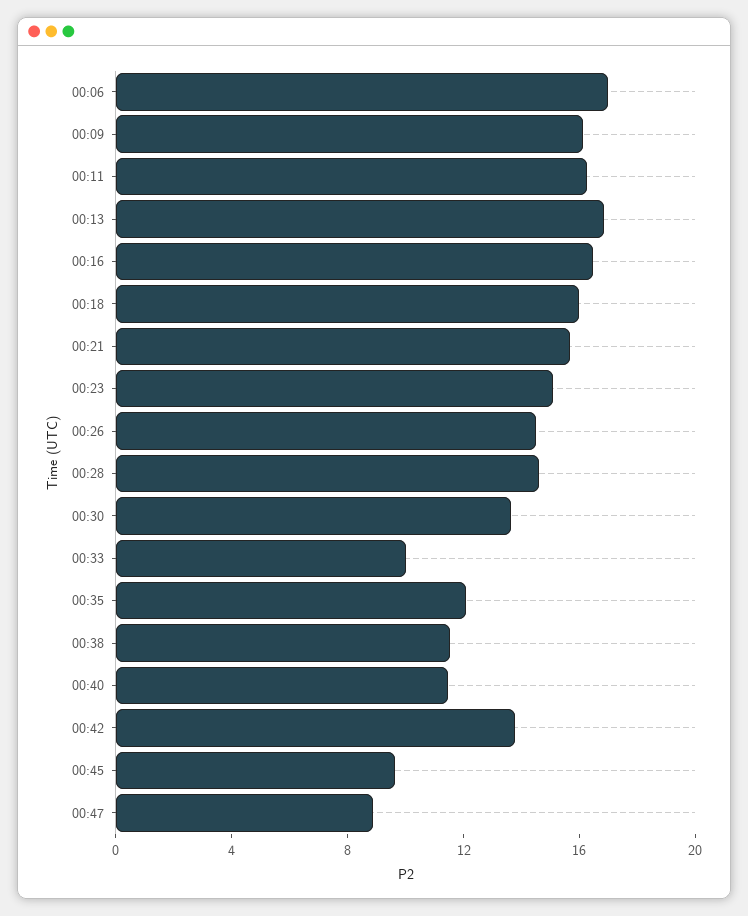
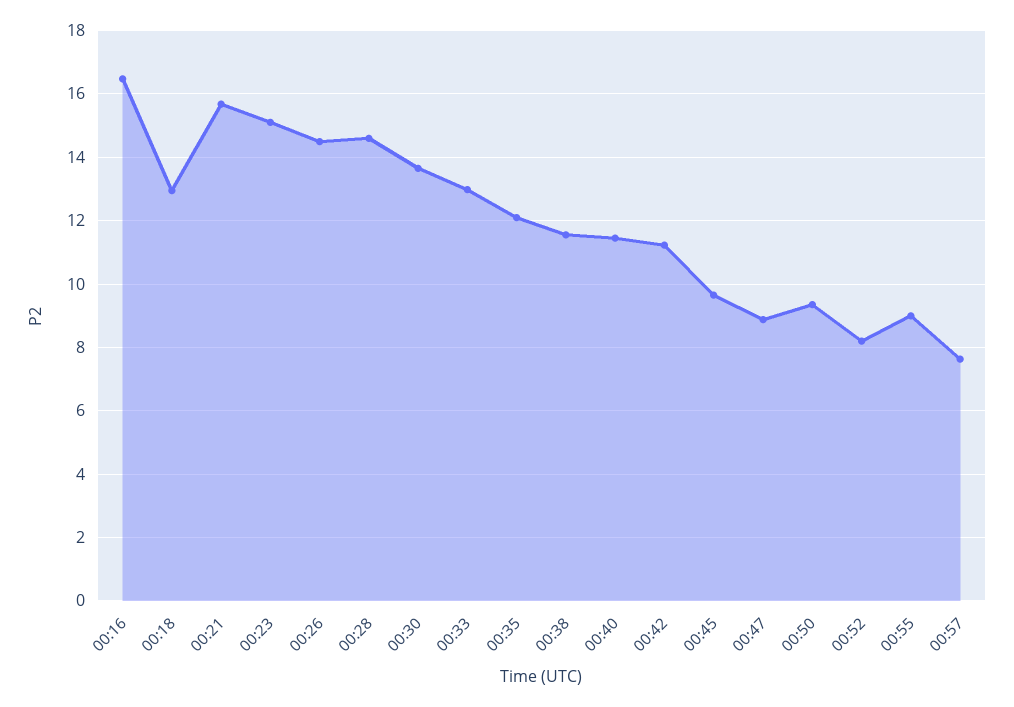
00:06: 17 -> none
00:09: 16 -> none
00:11: 16 -> none
00:13: 17 -> none
00:18: 16 -> 13
00:33: 10 -> 13
00:42: 14 -> 11.2
00:50: none -> 9.4
00:52: none -> 8.2
00:55: none -> 9
00:57: none -> 7.6

